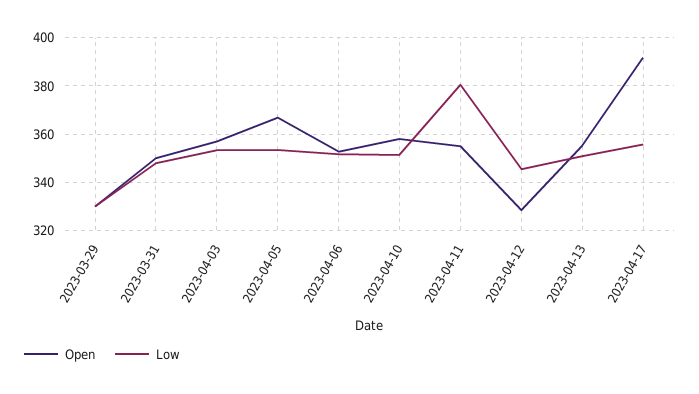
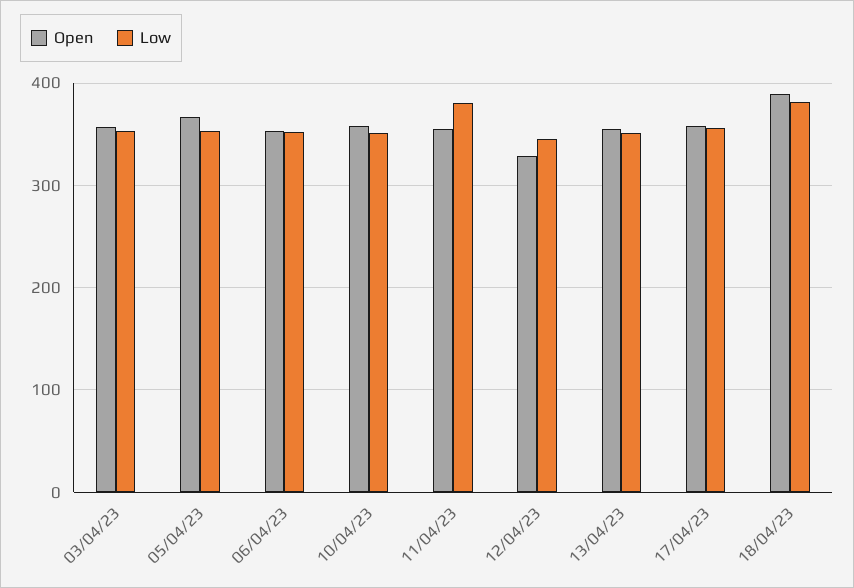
Open, 2023-03-29: 330 -> none
Low, 2023-03-29: 330 -> none
Open, 2023-03-31: 350 -> none
Low, 2023-03-31: 347.5 -> none
Open, 2023-04-17: 392.5 -> 360
Open, 18/04/23: none -> 390
Low, 18/04/23: none -> 380

